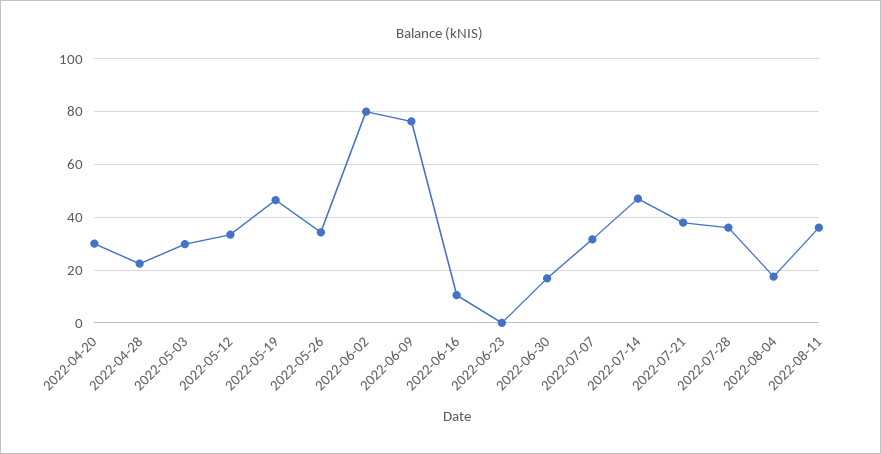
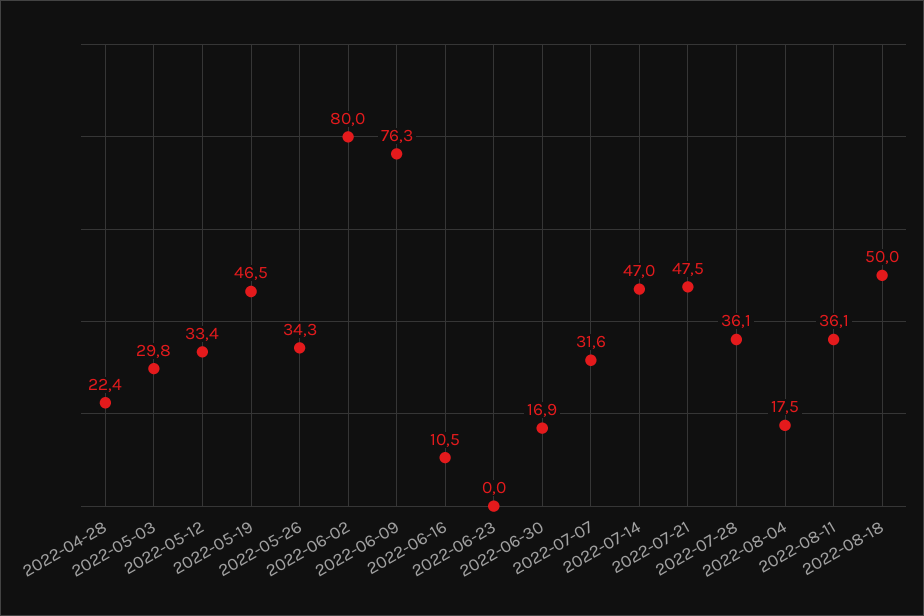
2022-04-20: 30 -> none
2022-07-21: 37.5 -> 47.5
2022-08-18: none -> 50

